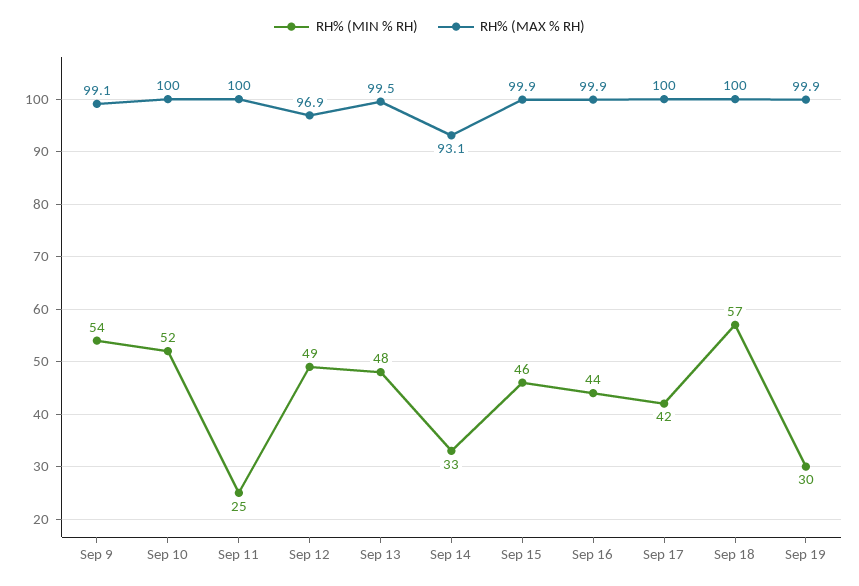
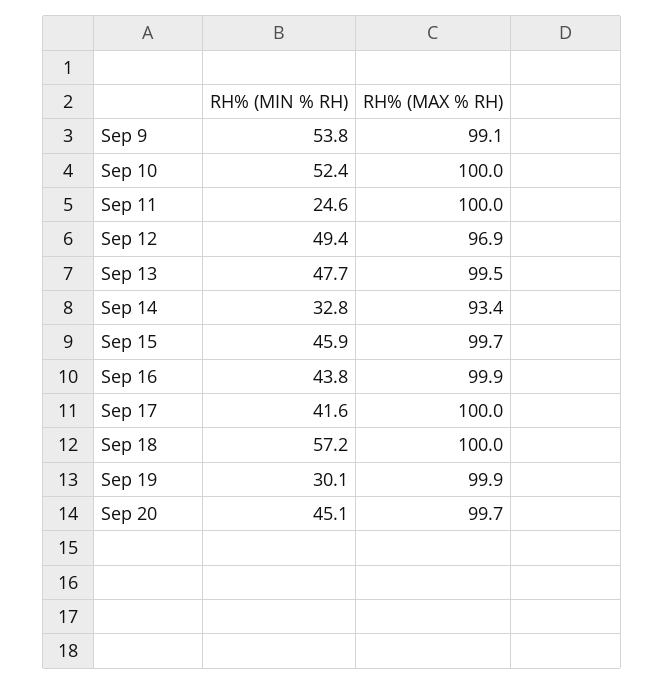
RH% (MAX % RH), Sep 14: 93.1 -> 93.4
RH% (MAX % RH), Sep 15: 99.9 -> 99.7
RH% (MIN % RH), Sep 20: none -> 45.1
RH% (MAX % RH), Sep 20: none -> 99.7

